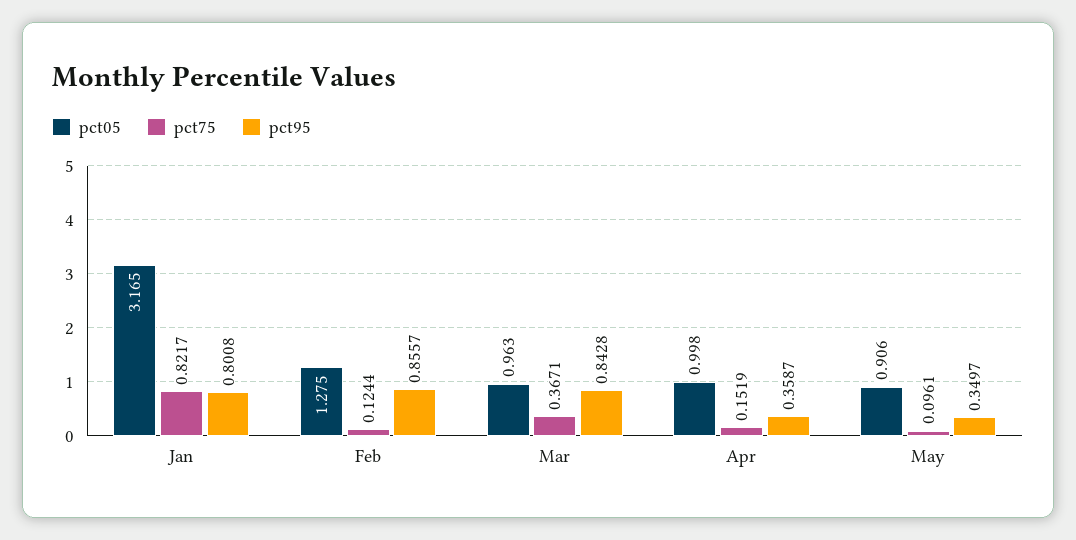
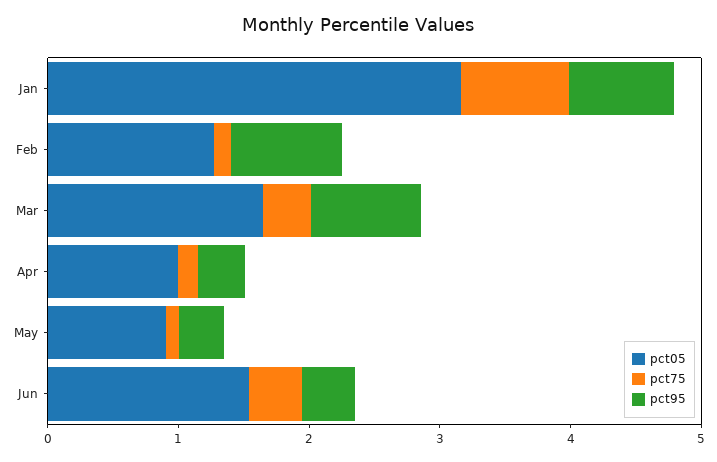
pct05, Mar: 0.963 -> 1.6
pct05, Jun: none -> 1.6
pct75, Jun: none -> 0.4
pct95, Jun: none -> 0.4

